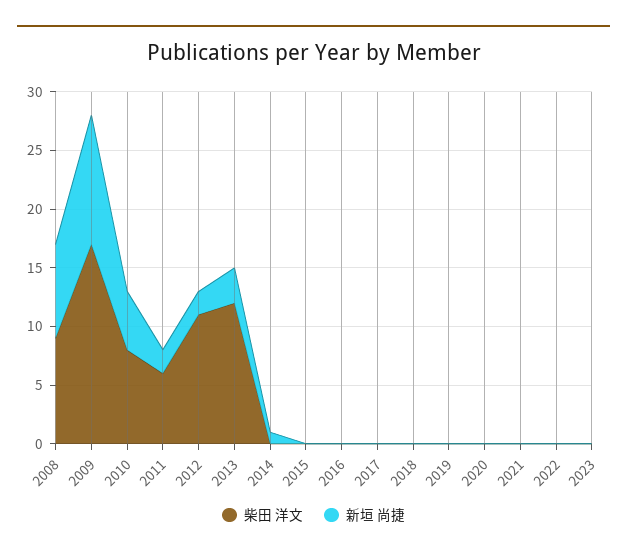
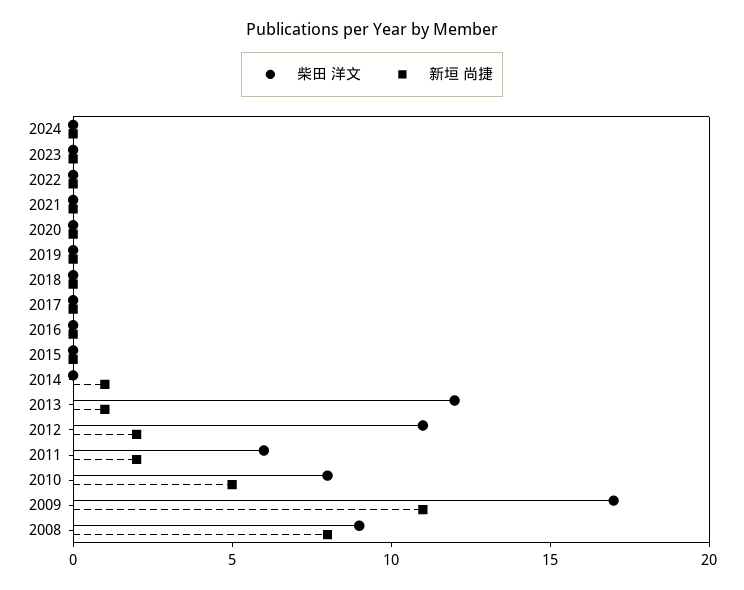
新垣 尚捷, 2013: 3 -> 1
柴田 洋文, 2024: none -> 0
新垣 尚捷, 2024: none -> 0

